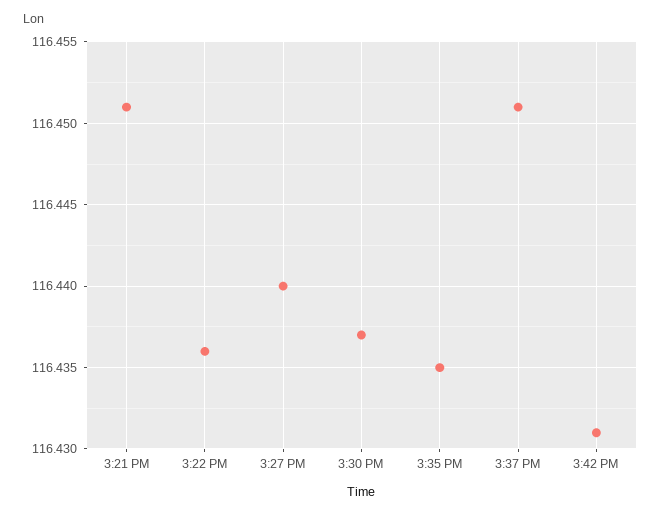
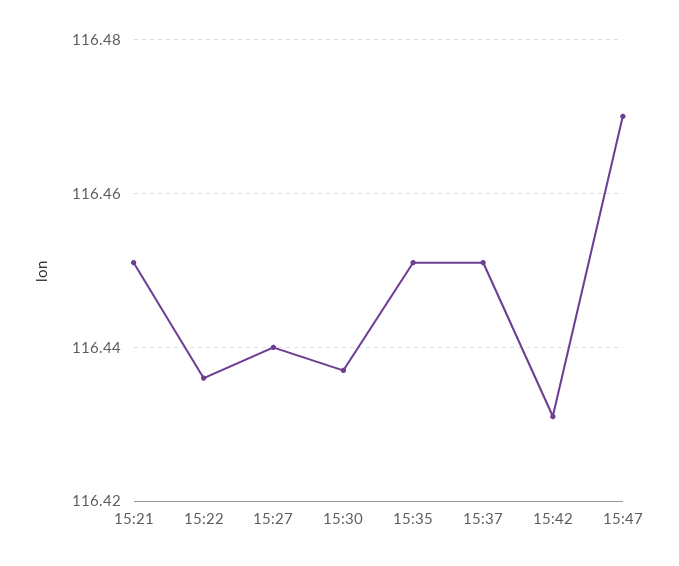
3:35 PM: 116.435 -> 116.45
15:47: none -> 116.47

